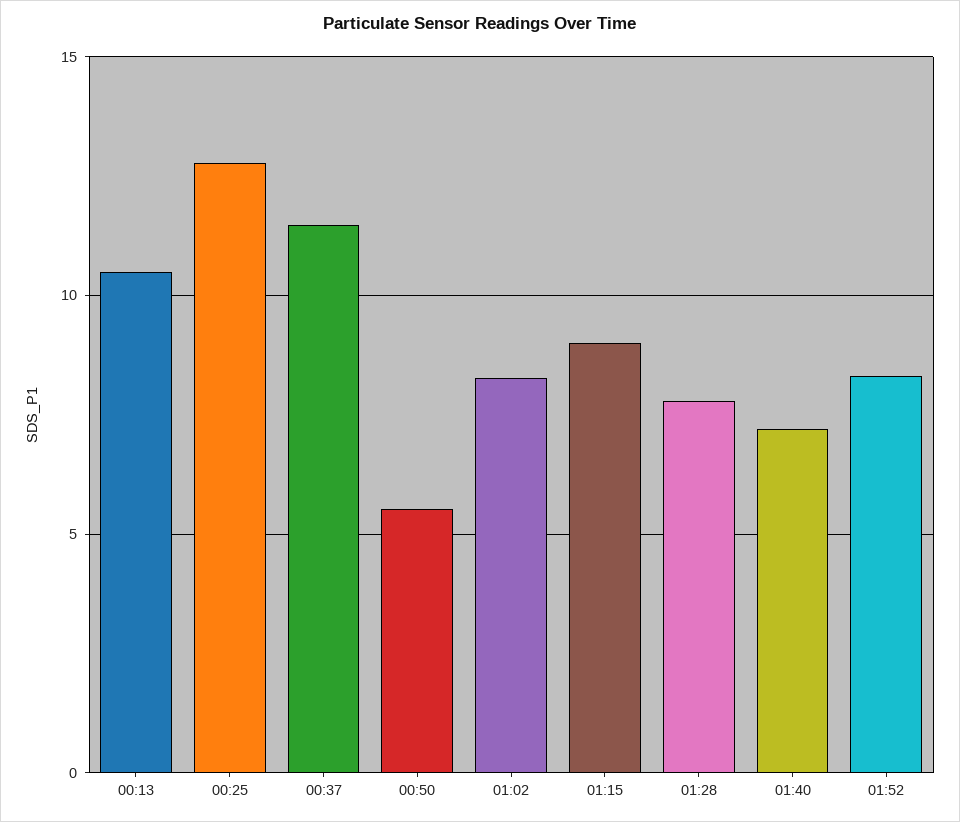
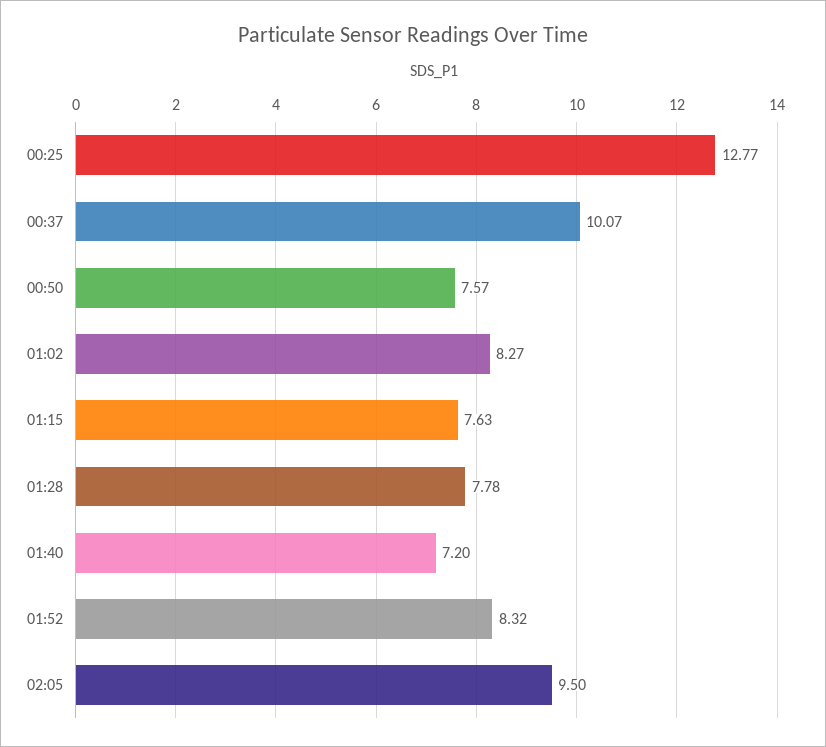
00:13: 10.5 -> none
00:37: 11.5 -> 10.07
00:50: 5.5 -> 7.57
01:15: 9 -> 7.63
02:05: none -> 9.5

